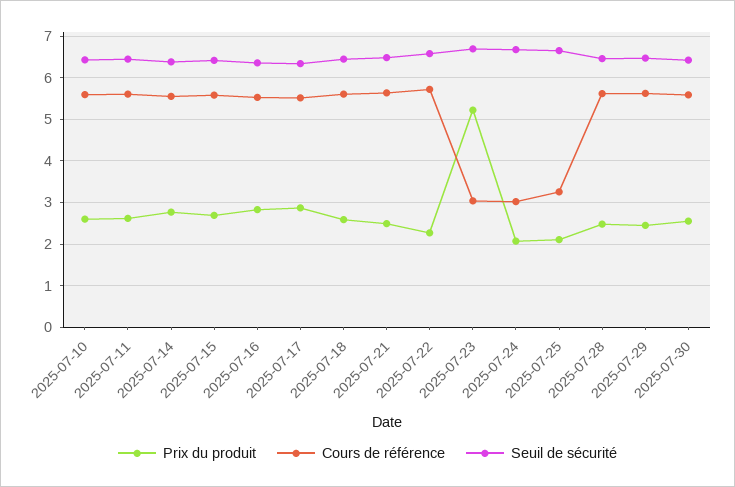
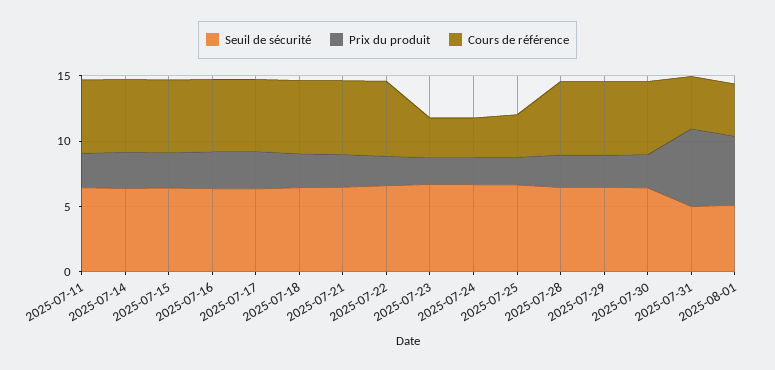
Prix du produit, 2025-07-10: 2.6 -> none
Cours de référence, 2025-07-10: 5.6 -> none
Seuil de sécurité, 2025-07-10: 6.4 -> none
Prix du produit, 2025-07-23: 5.2 -> 2
Seuil de sécurité, 2025-07-31: none -> 5
Prix du produit, 2025-07-31: none -> 6
Cours de référence, 2025-07-31: none -> 4
Seuil de sécurité, 2025-08-01: none -> 5
Prix du produit, 2025-08-01: none -> 5
Cours de référence, 2025-08-01: none -> 4

